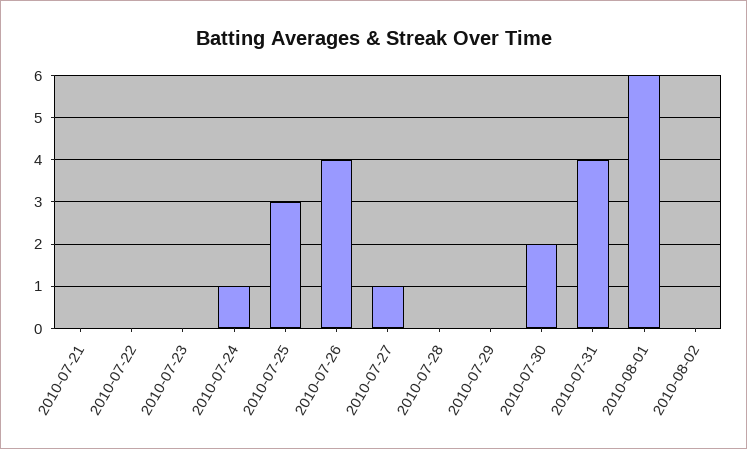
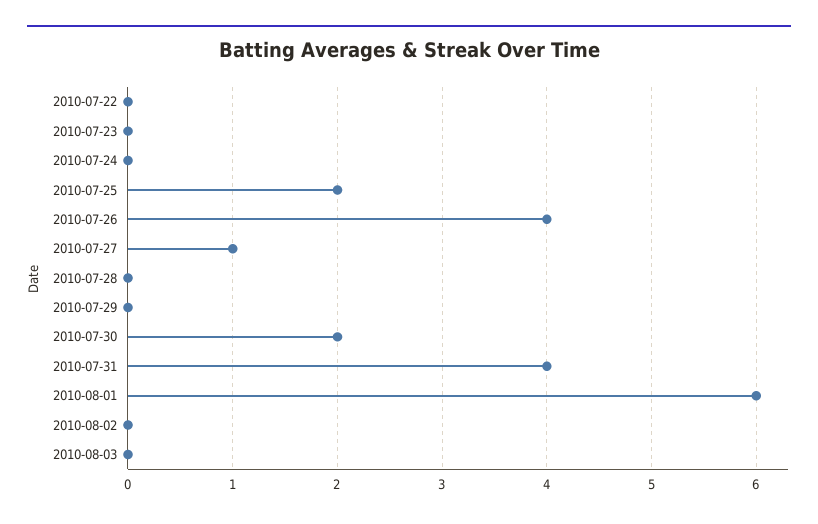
2010-07-21: 0 -> none
2010-07-24: 1 -> 0
2010-07-25: 3 -> 2
2010-08-03: none -> 0

